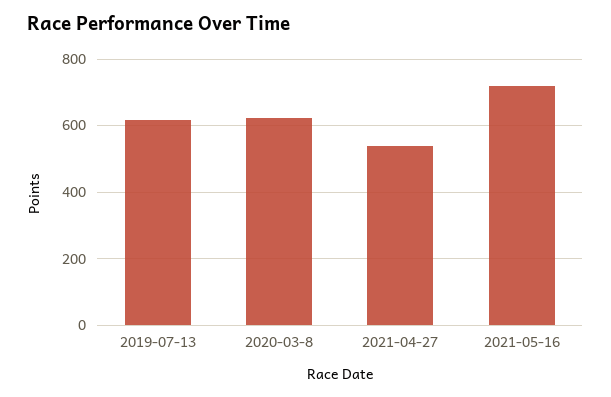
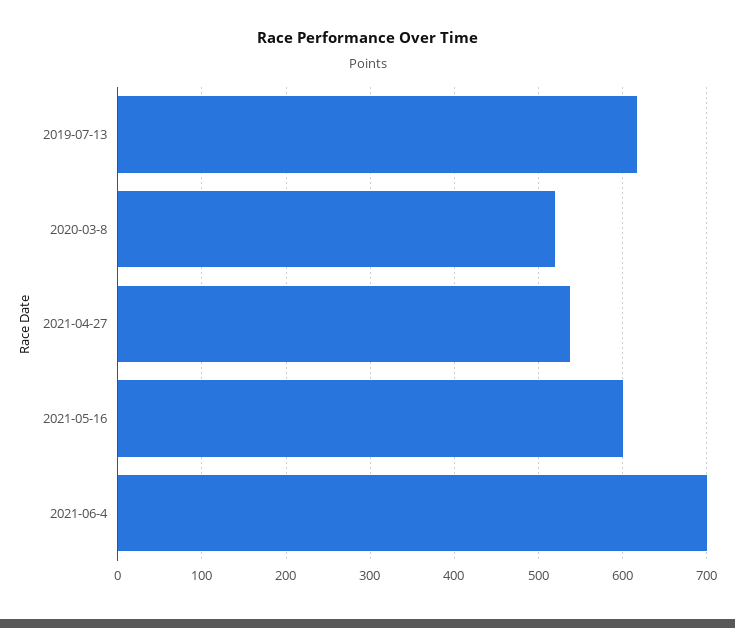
2020-03-8: 620 -> 520
2021-05-16: 720 -> 600
2021-06-4: none -> 700

